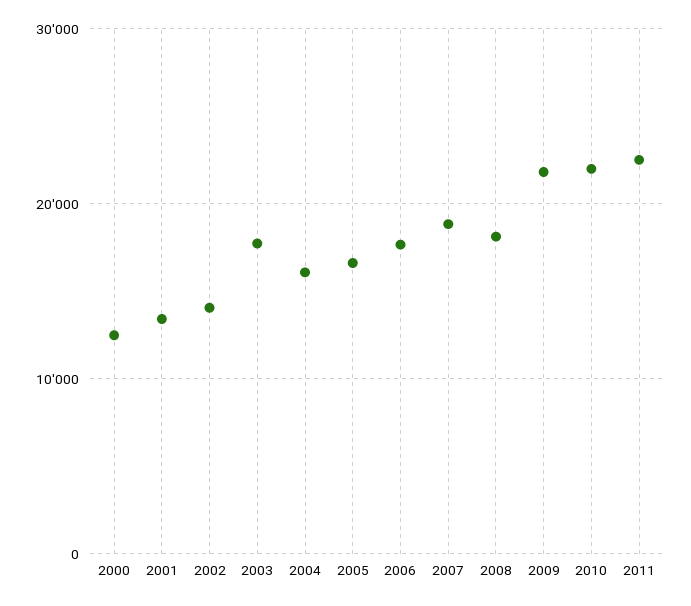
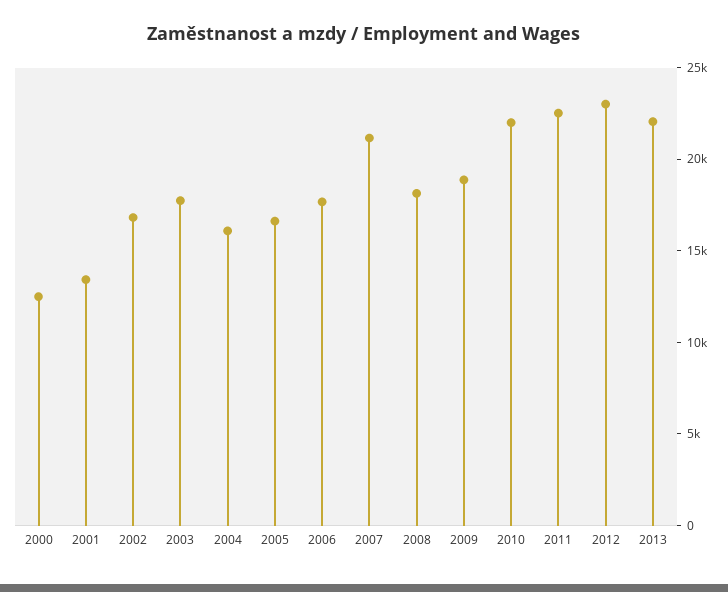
2002: 14000 -> 17000
2007: 19000 -> 21000
2009: 22000 -> 19000
2012: none -> 23000
2013: none -> 22000

